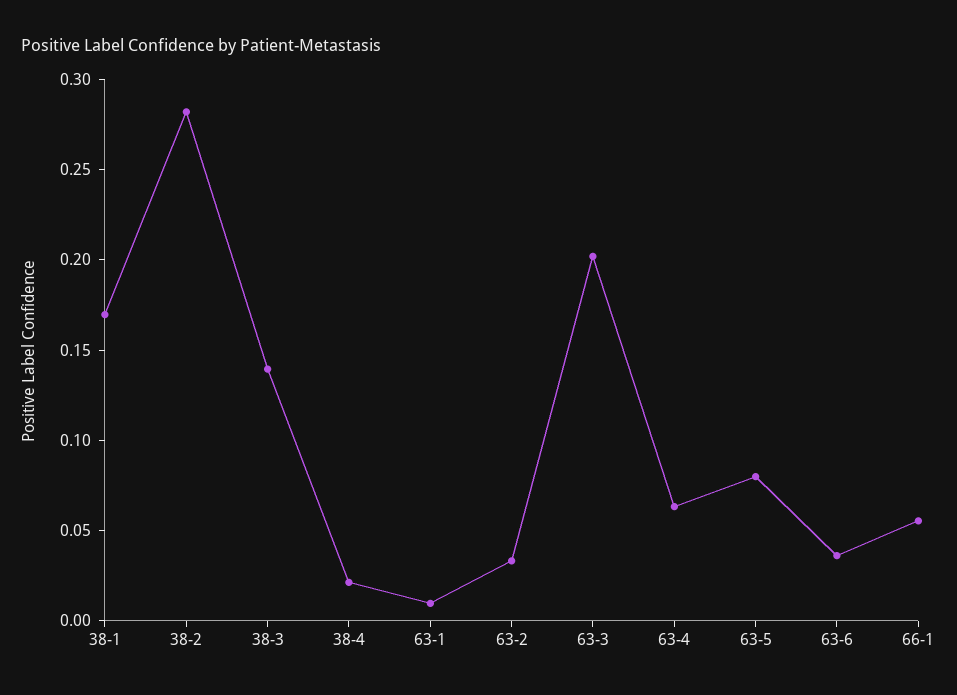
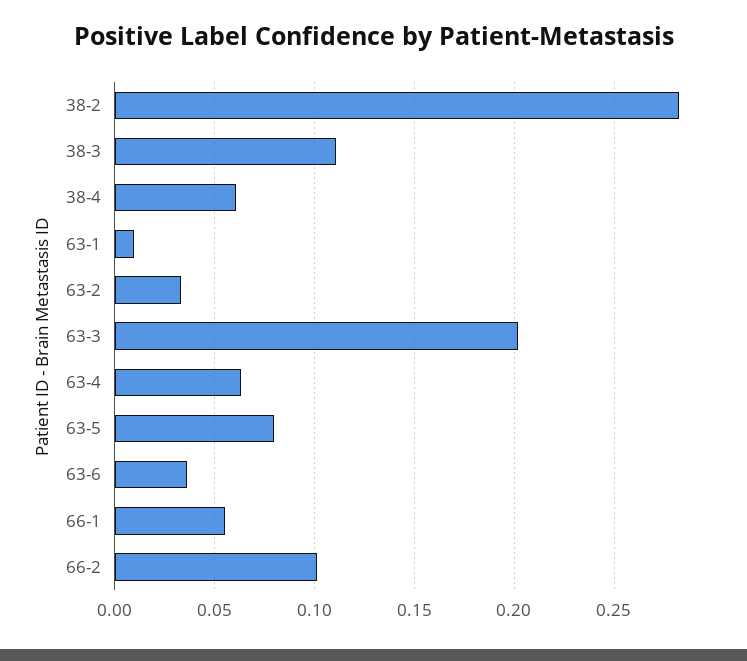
38-1: 0.17 -> none
38-3: 0.14 -> 0.11
38-4: 0.02 -> 0.06
66-2: none -> 0.1

